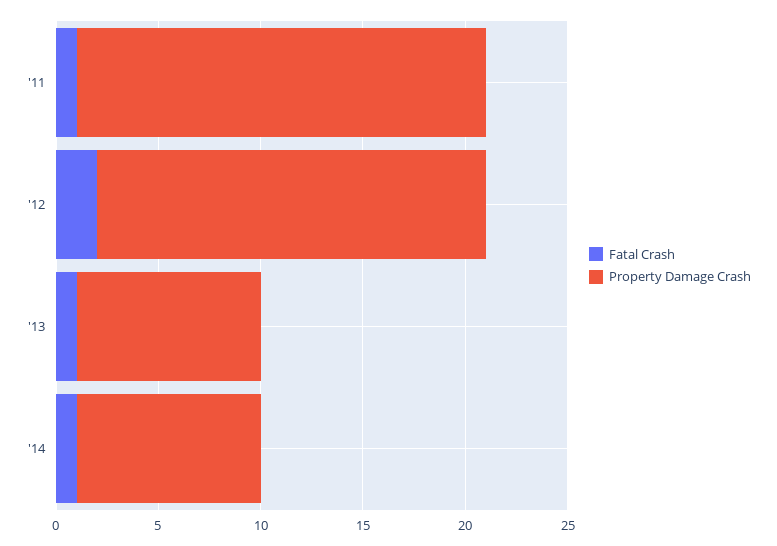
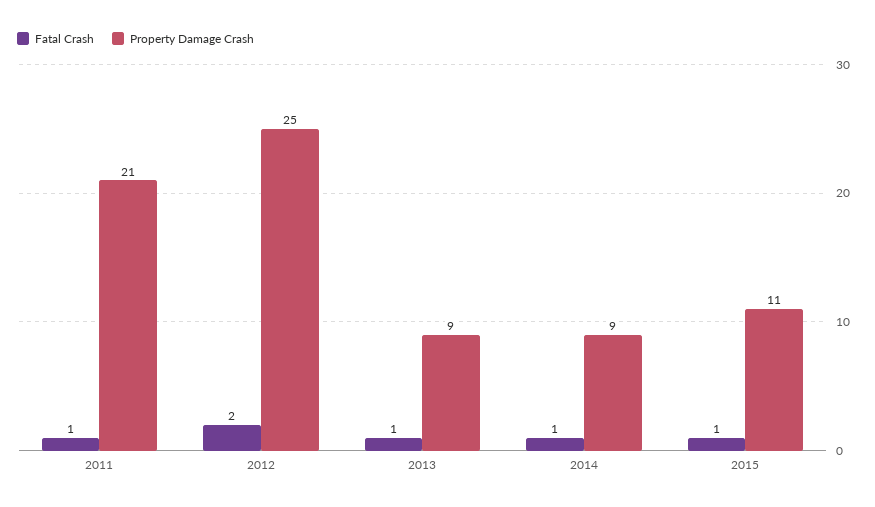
Property Damage Crash, '11: 20 -> 21
Property Damage Crash, '12: 19 -> 25
Fatal Crash, 2015: none -> 1
Property Damage Crash, 2015: none -> 11

